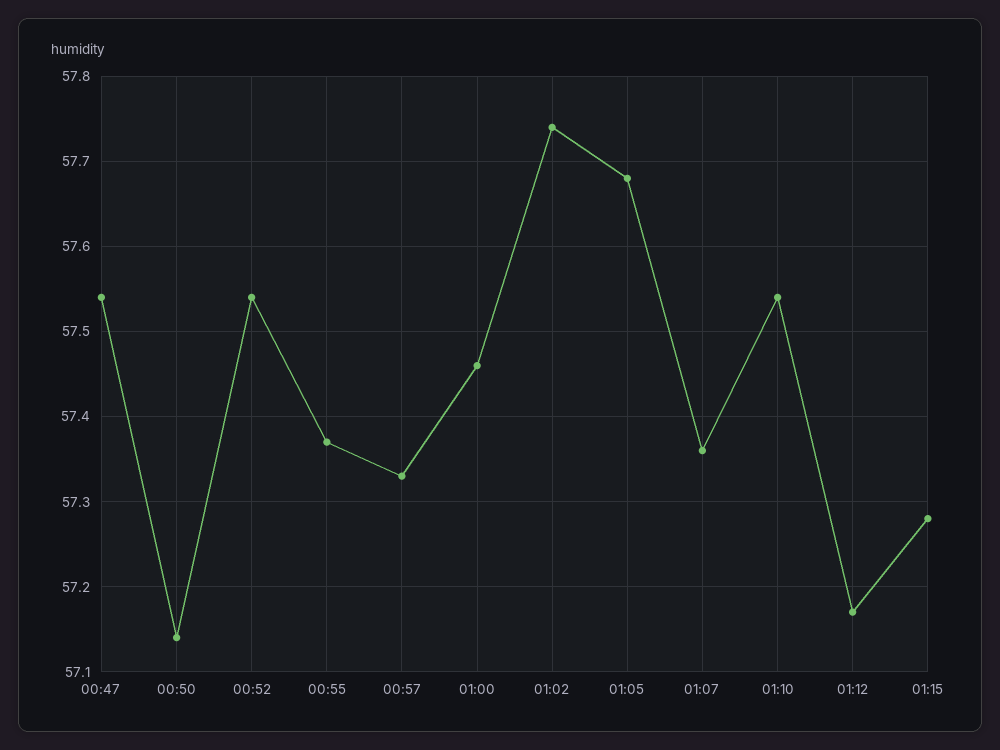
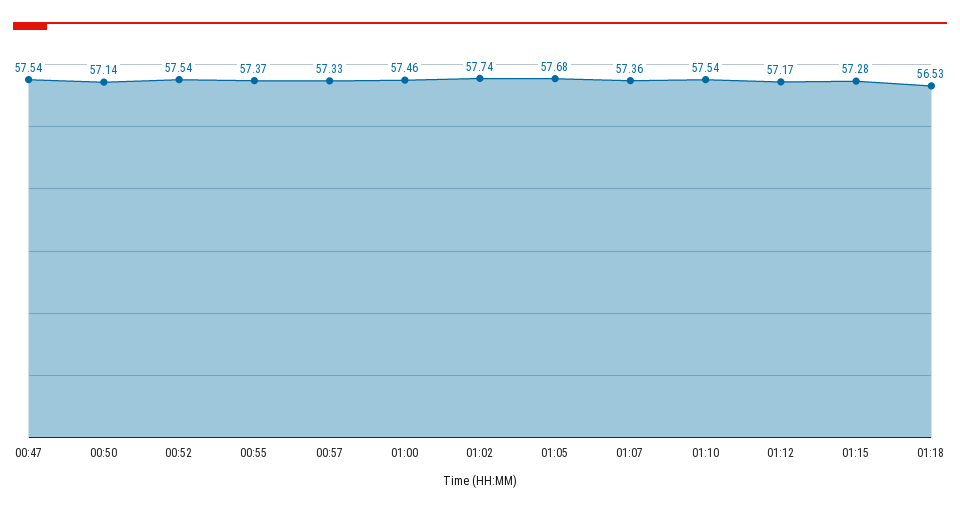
01:18: none -> 56.53

